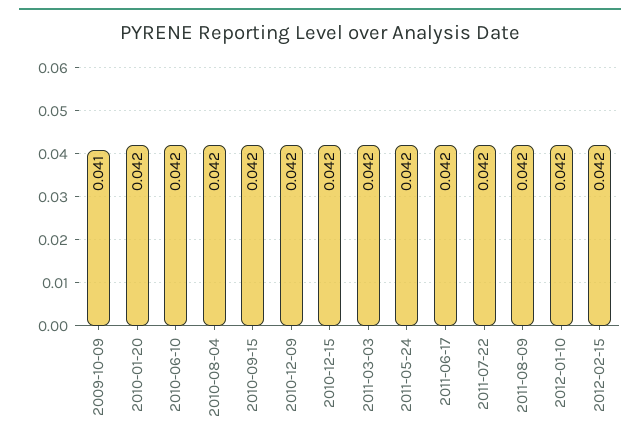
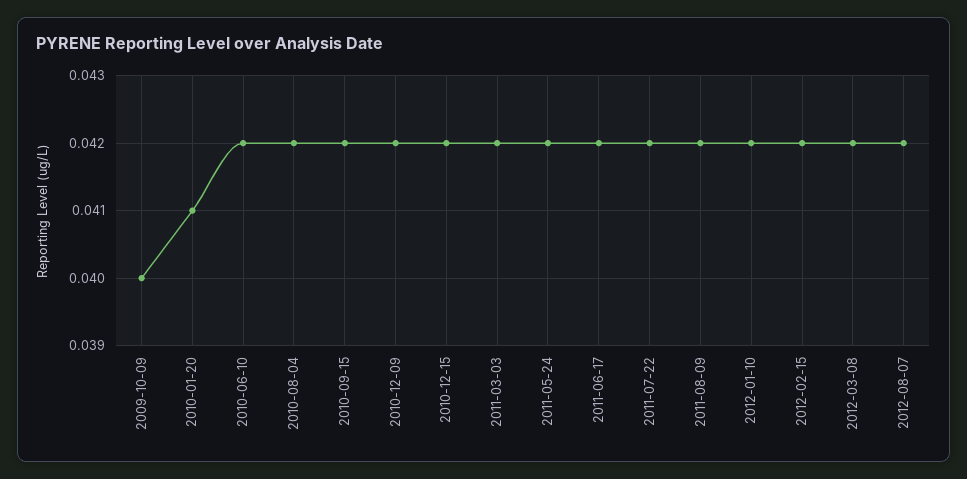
2009-10-09: 0.041 -> 0.04
2010-01-20: 0.042 -> 0.041
2012-03-08: none -> 0.042
2012-08-07: none -> 0.042

